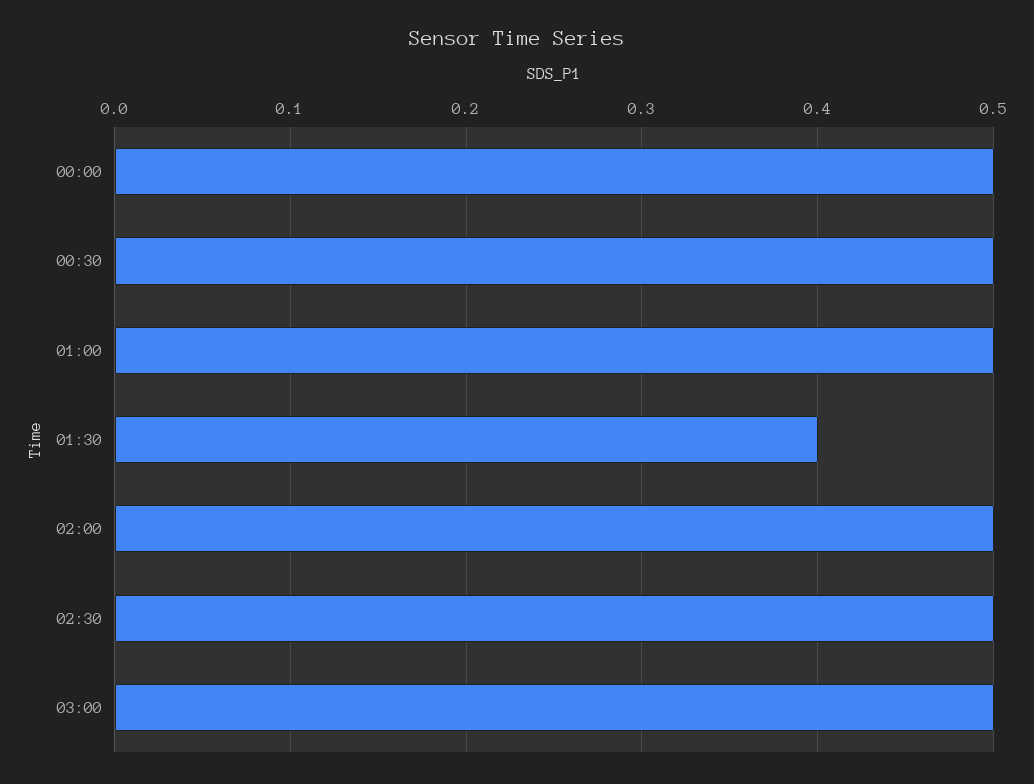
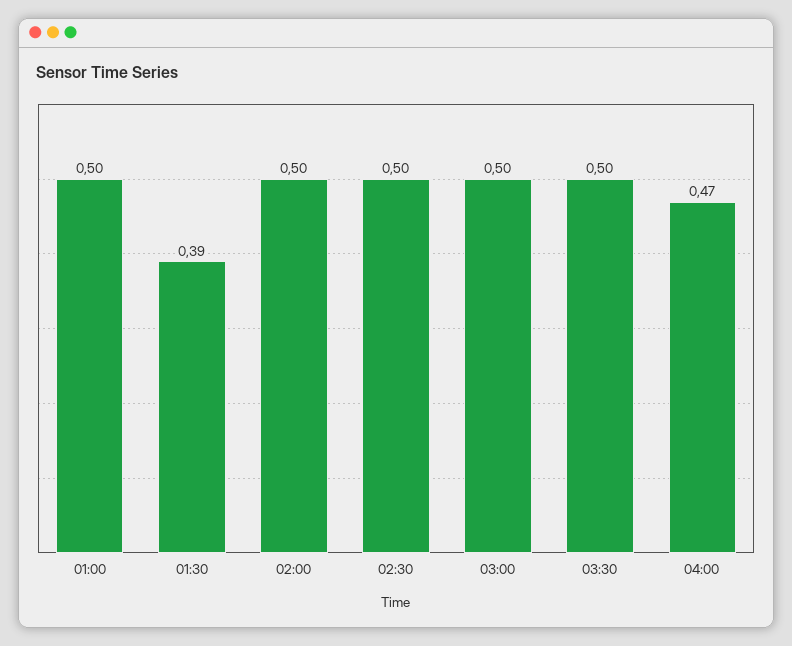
00:00: 0.5 -> none
00:30: 0.5 -> none
01:30: 0.4 -> 0.39
03:30: none -> 0.5
04:00: none -> 0.47

